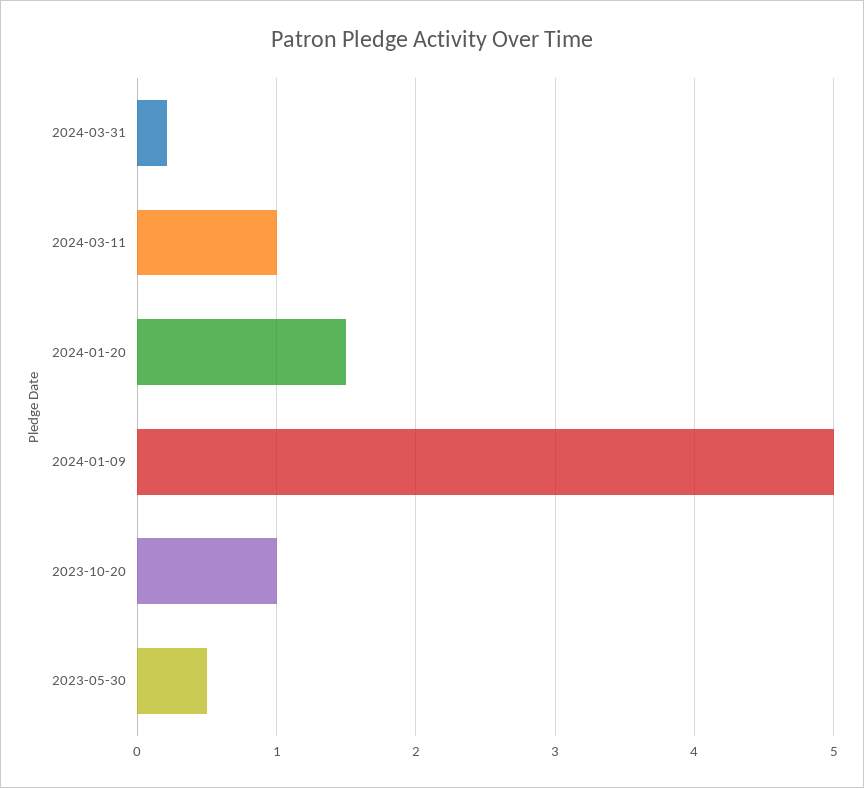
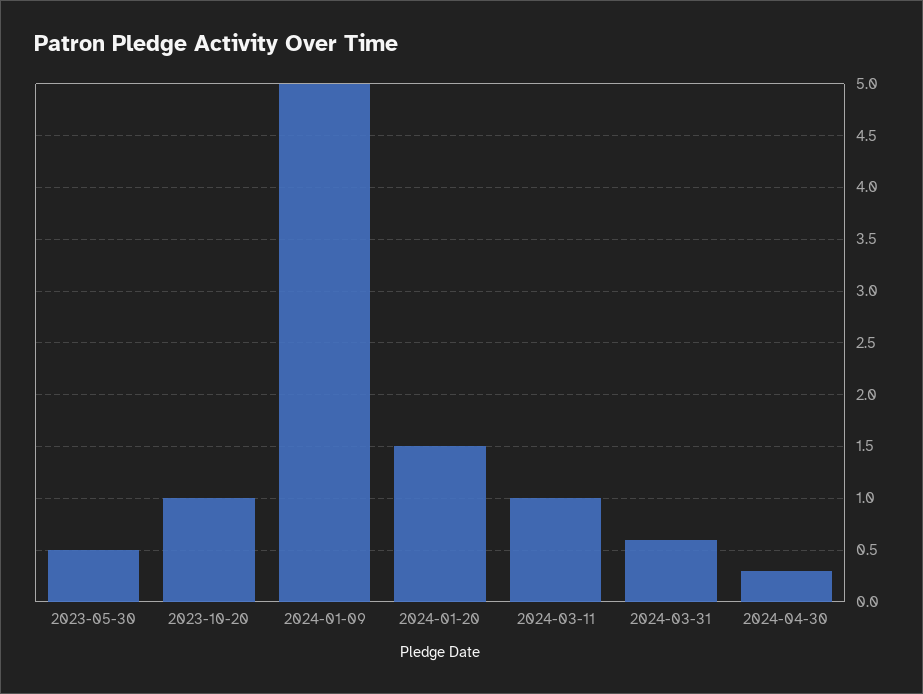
2024-03-31: 0.2 -> 0.6
2024-04-30: none -> 0.3

